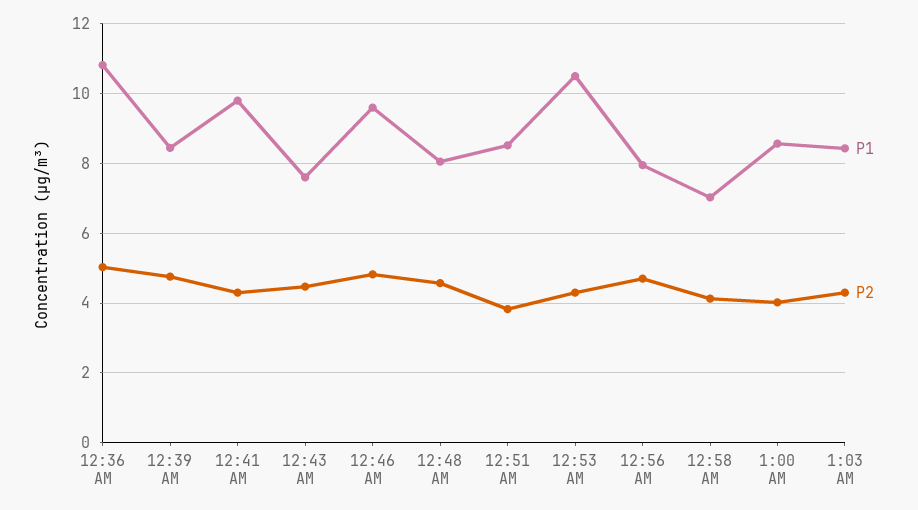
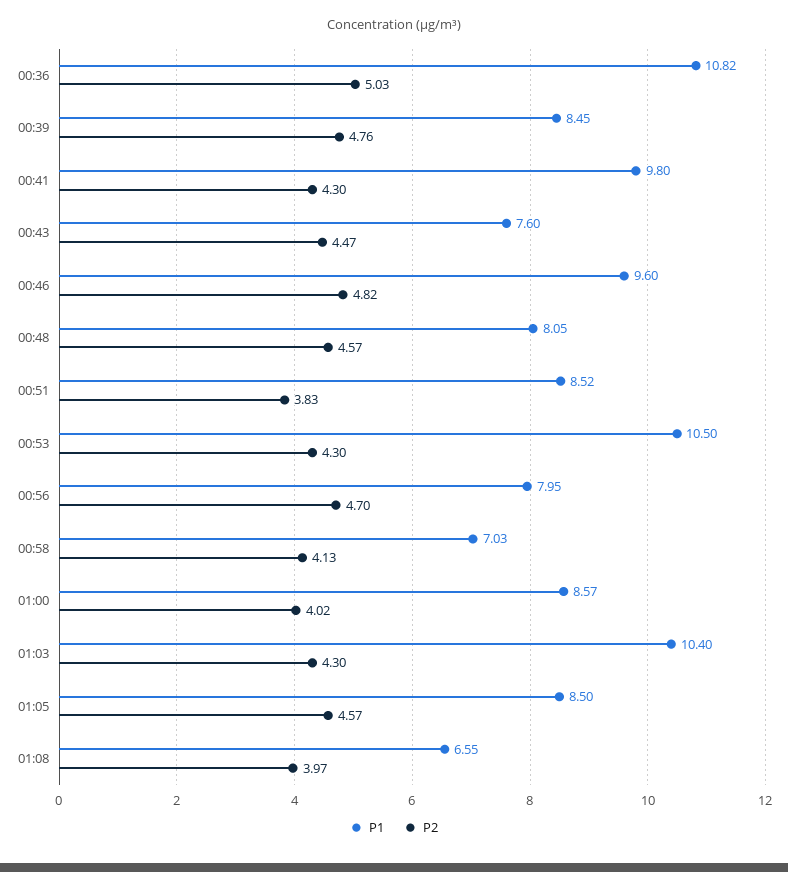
P1, 1:03 AM: 8.4 -> 10.4
P1, 01:05: none -> 8.5
P2, 01:05: none -> 4.57
P1, 01:08: none -> 6.55
P2, 01:08: none -> 3.97

